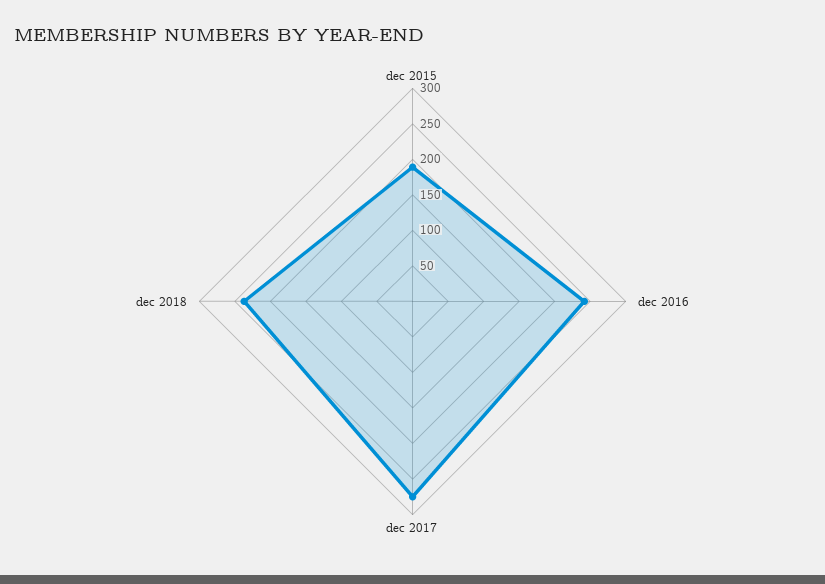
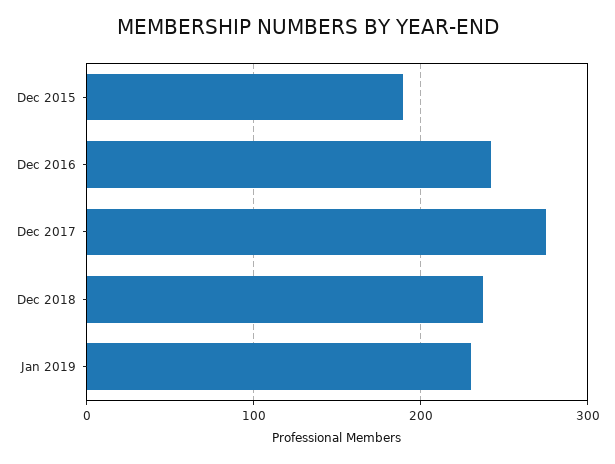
Jan 2019: none -> 230

